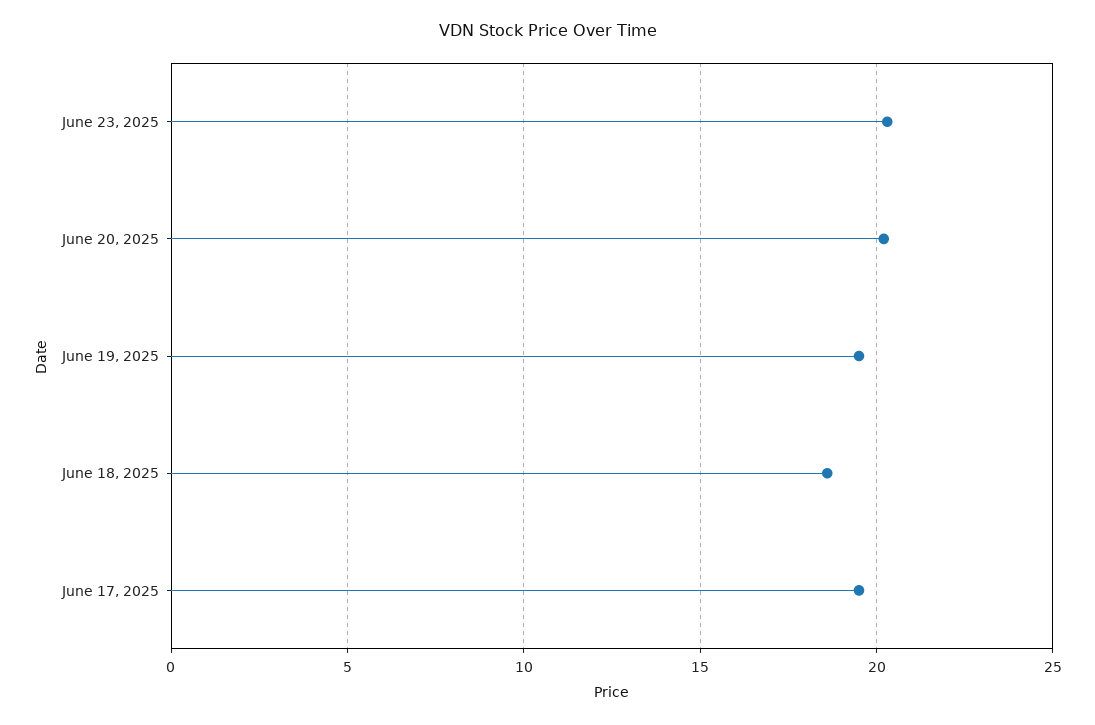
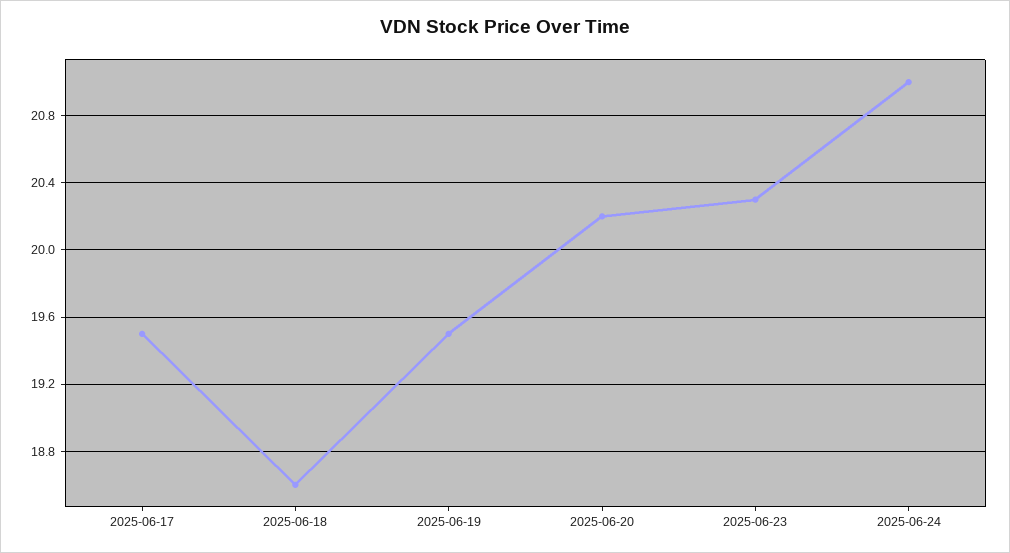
2025-06-24: none -> 21

